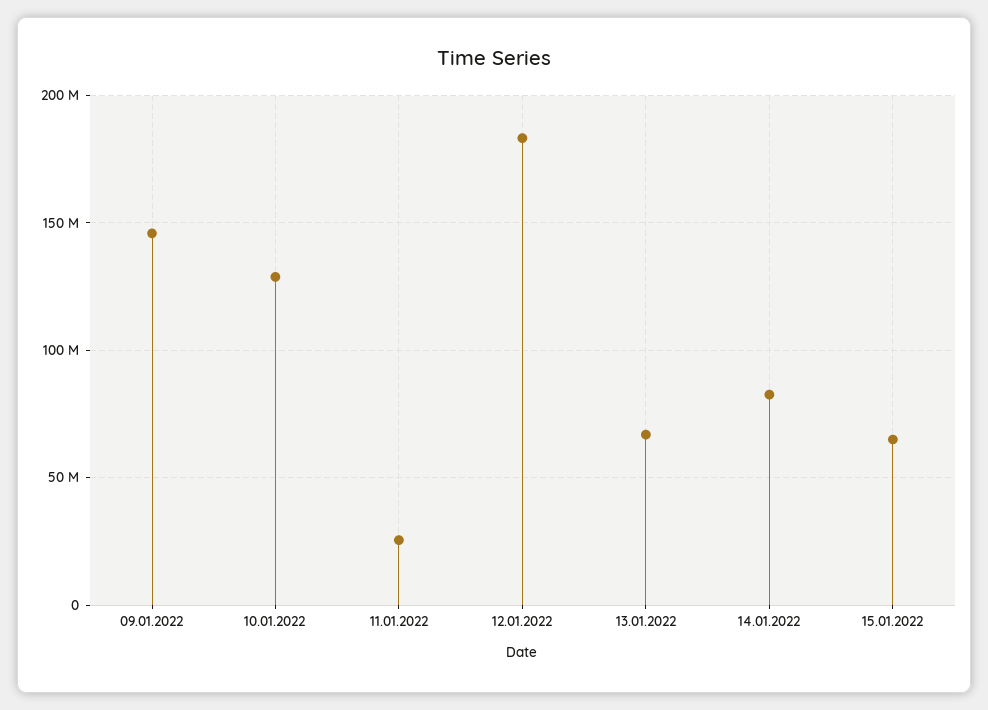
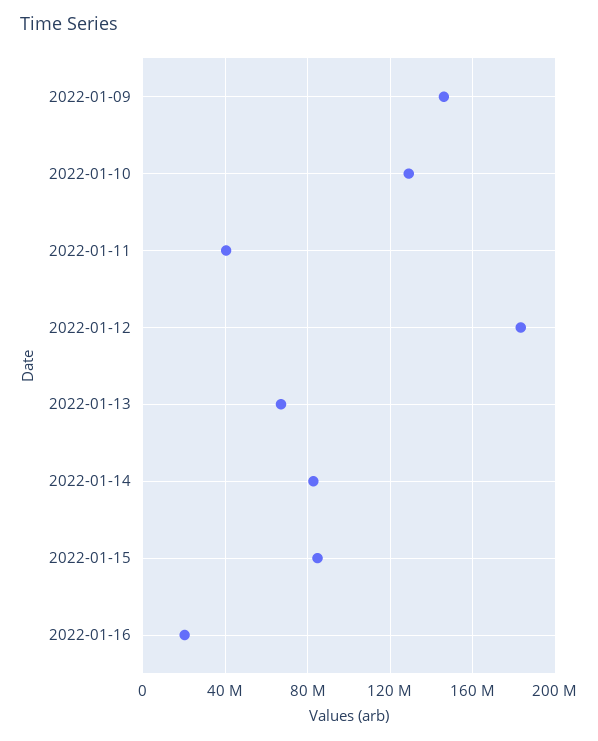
11.01.2022: 25000000 -> 40000000
15.01.2022: 65000000 -> 85000000
2022-01-16: none -> 20000000

